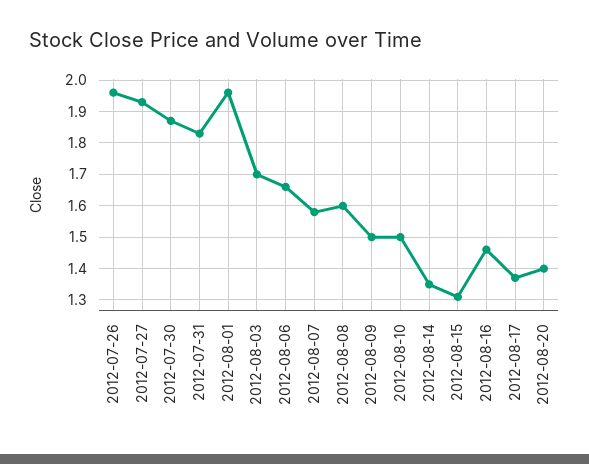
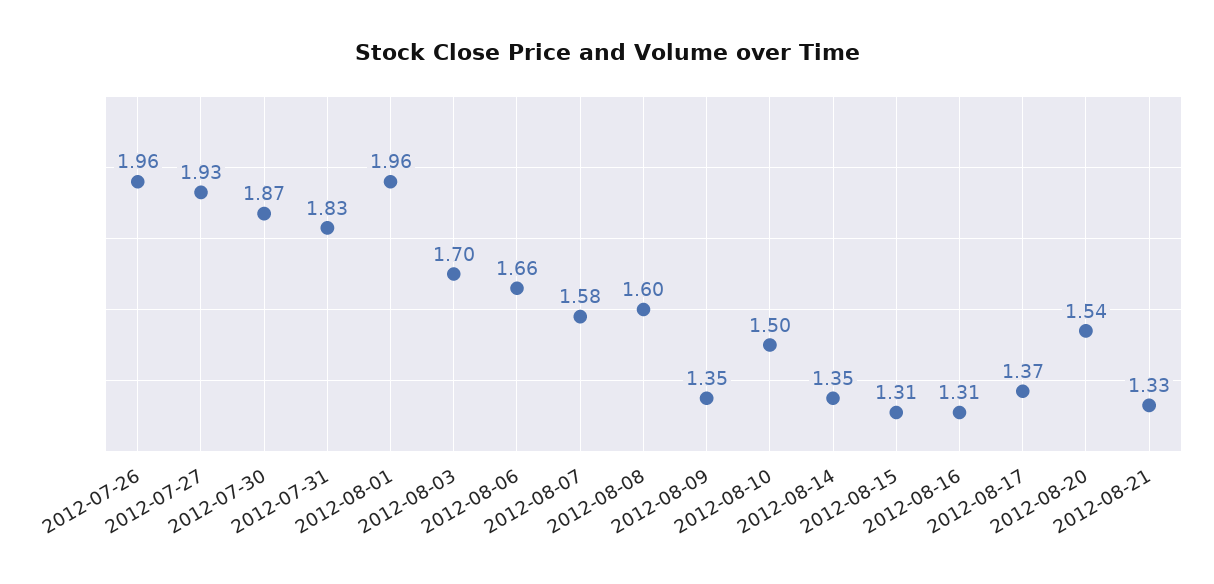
2012-08-09: 1.5 -> 1.35
2012-08-16: 1.45 -> 1.31
2012-08-20: 1.4 -> 1.54
2012-08-21: none -> 1.33

